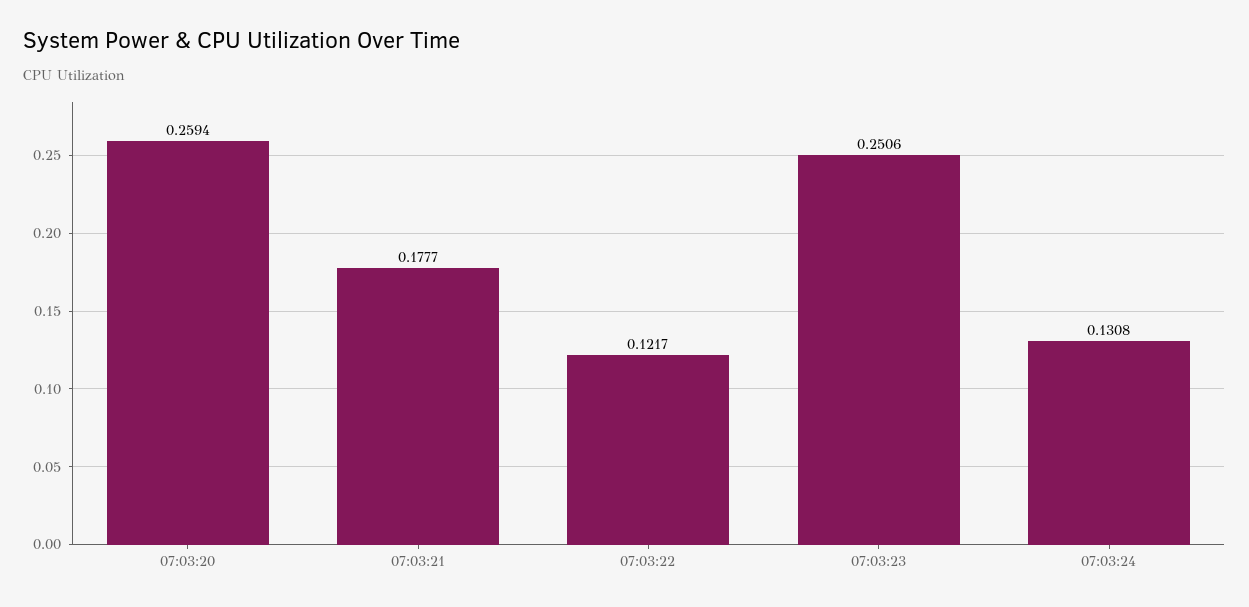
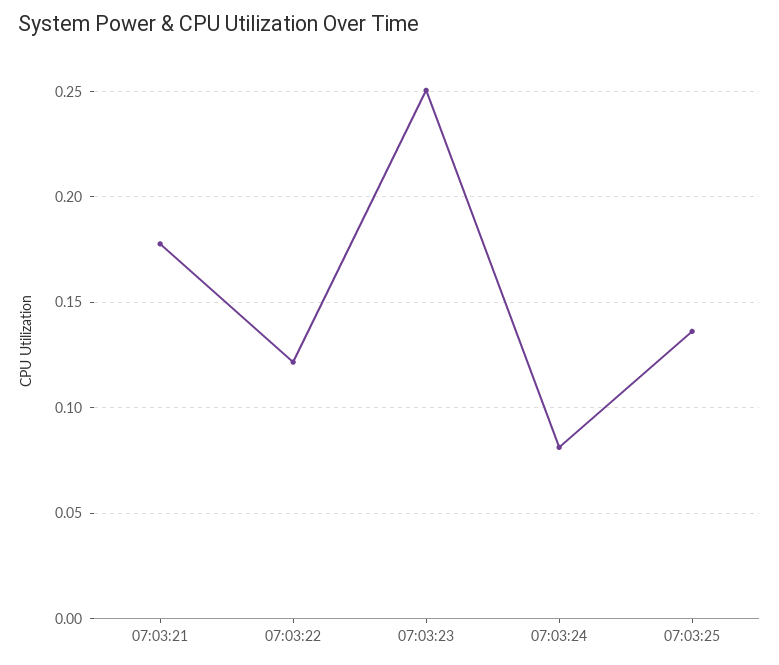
07:03:20: 0.2594 -> none
07:03:24: 0.1308 -> 0.08
07:03:25: none -> 0.135

